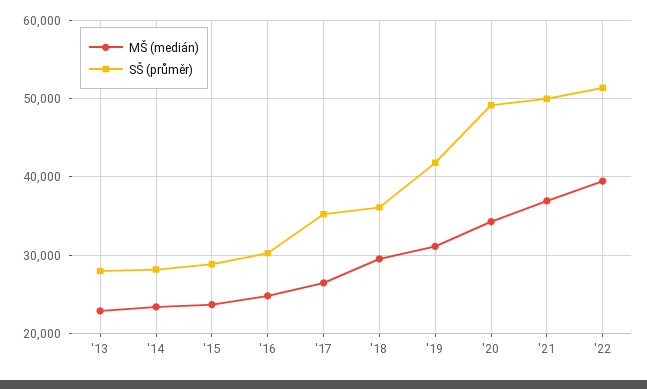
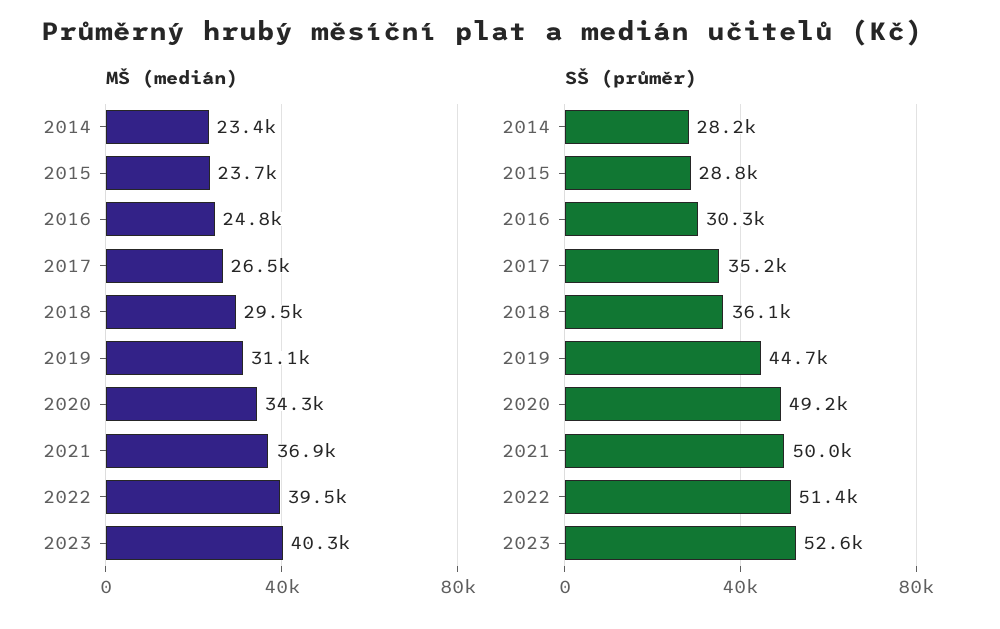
MŠ (medián), '13: 23000 -> none
SŠ (průměr), '13: 28000 -> none
SŠ (průměr), '19: 42000 -> 44700
MŠ (medián), 2023: none -> 40300
SŠ (průměr), 2023: none -> 52600

